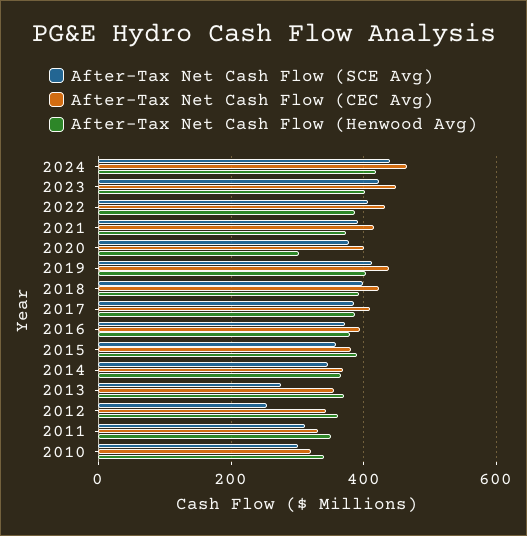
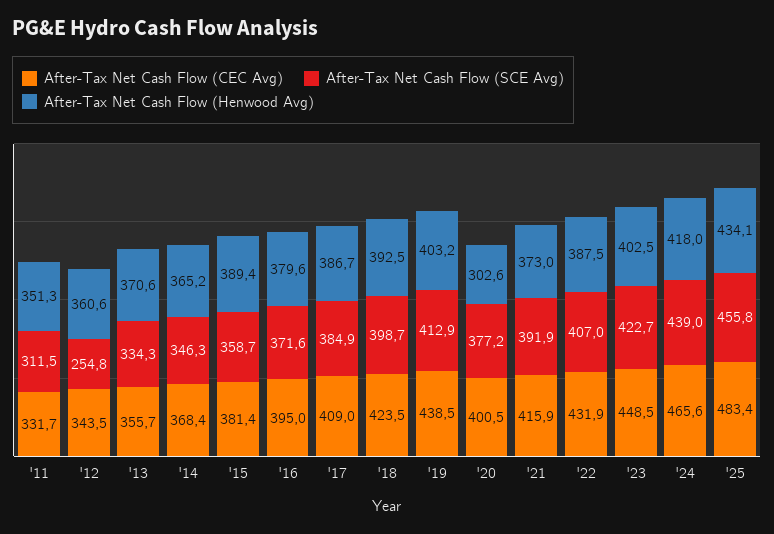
After-Tax Net Cash Flow (SCE Avg), 2013: 280 -> 334.3
After-Tax Net Cash Flow (SCE Avg), 2010: 300 -> none
After-Tax Net Cash Flow (CEC Avg), 2010: 320 -> none
After-Tax Net Cash Flow (Henwood Avg), 2010: 340 -> none
After-Tax Net Cash Flow (CEC Avg), '25: none -> 483.4
After-Tax Net Cash Flow (SCE Avg), '25: none -> 455.8
After-Tax Net Cash Flow (Henwood Avg), '25: none -> 434.1

